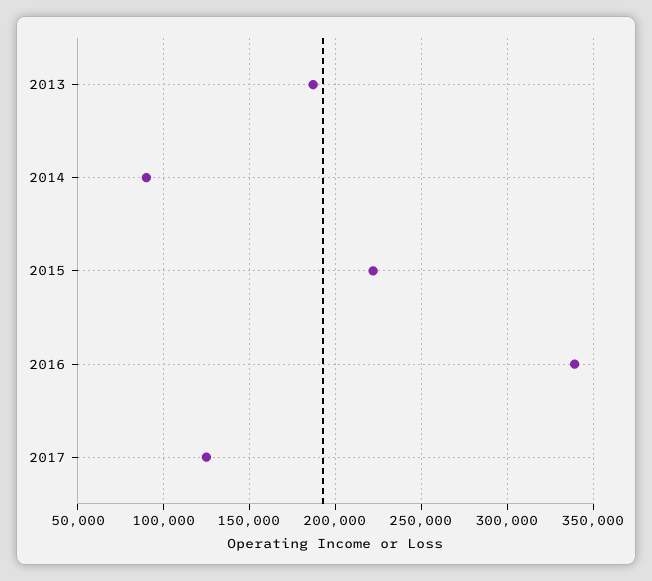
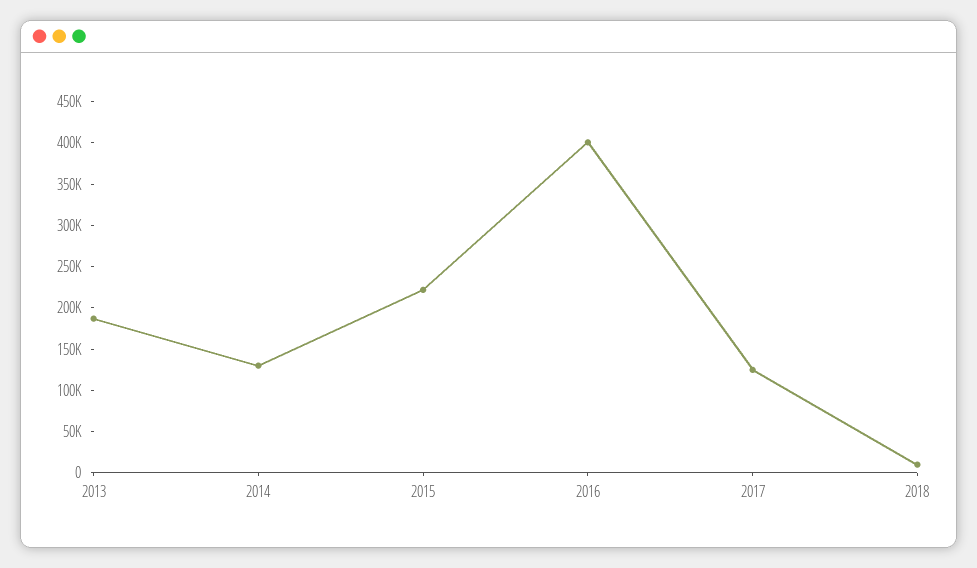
2014: 90000 -> 130000
2016: 340000 -> 400000
2018: none -> 10000

